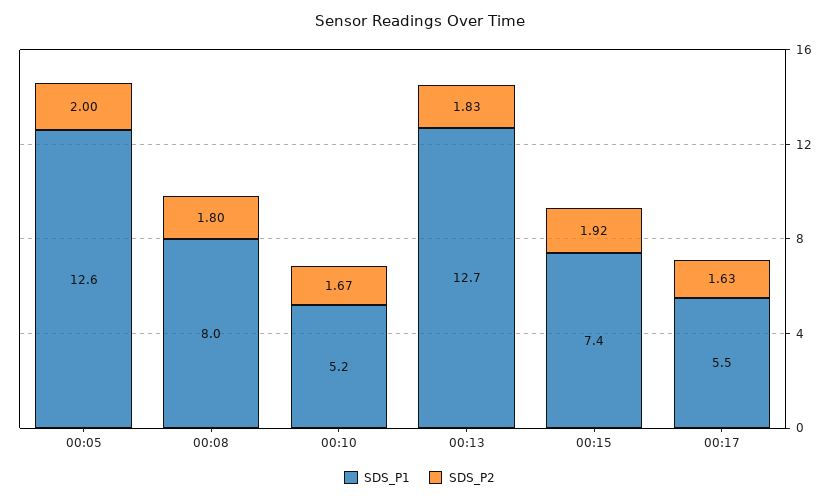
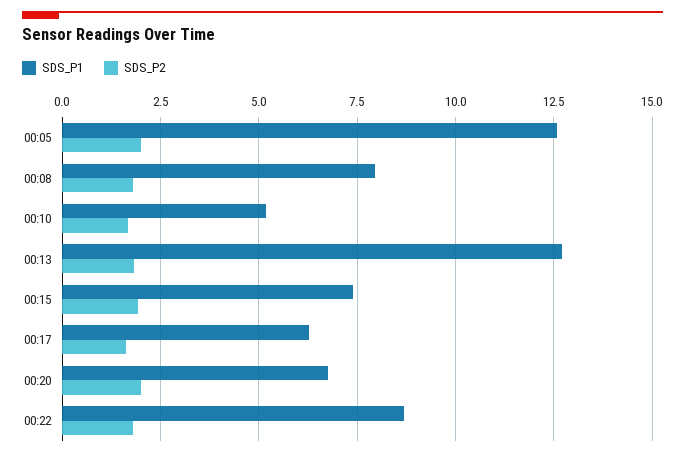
SDS_P1, 00:17: 5.5 -> 6.25
SDS_P1, 00:20: none -> 6.75
SDS_P2, 00:20: none -> 2
SDS_P1, 00:22: none -> 8.75
SDS_P2, 00:22: none -> 1.75

